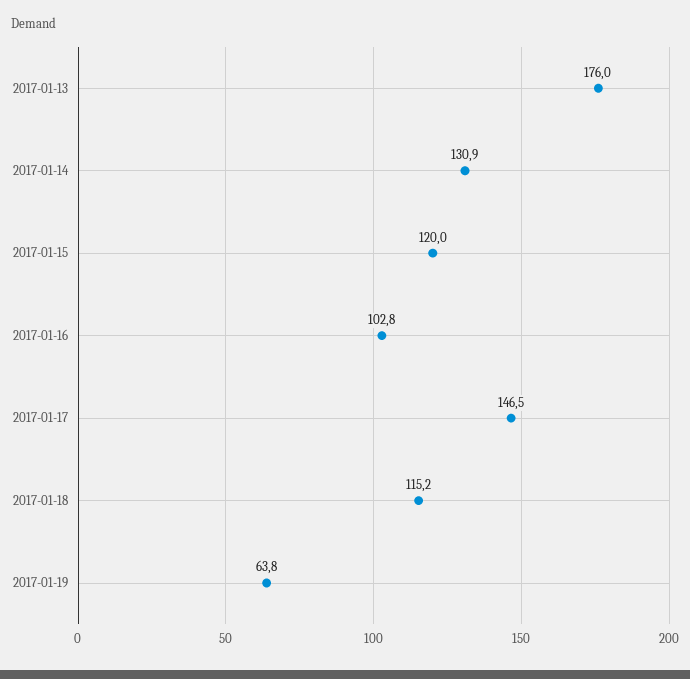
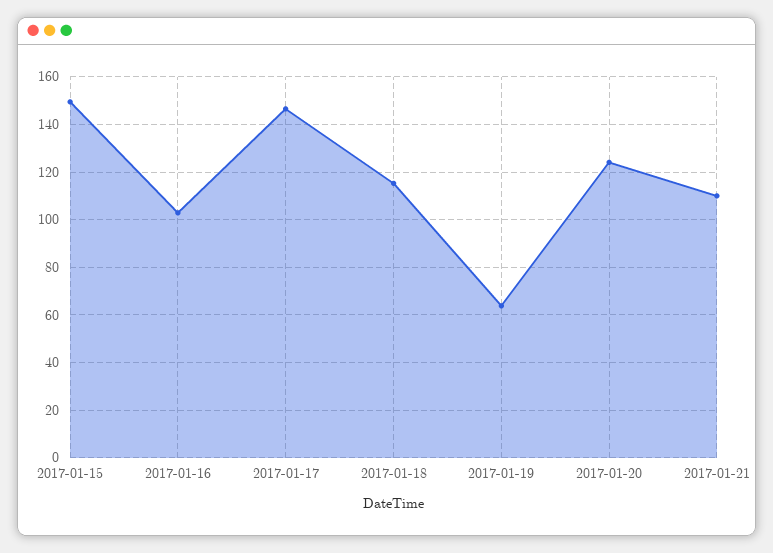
2017-01-13: 176 -> none
2017-01-14: 130.9 -> none
2017-01-15: 120 -> 150
2017-01-20: none -> 125
2017-01-21: none -> 110

